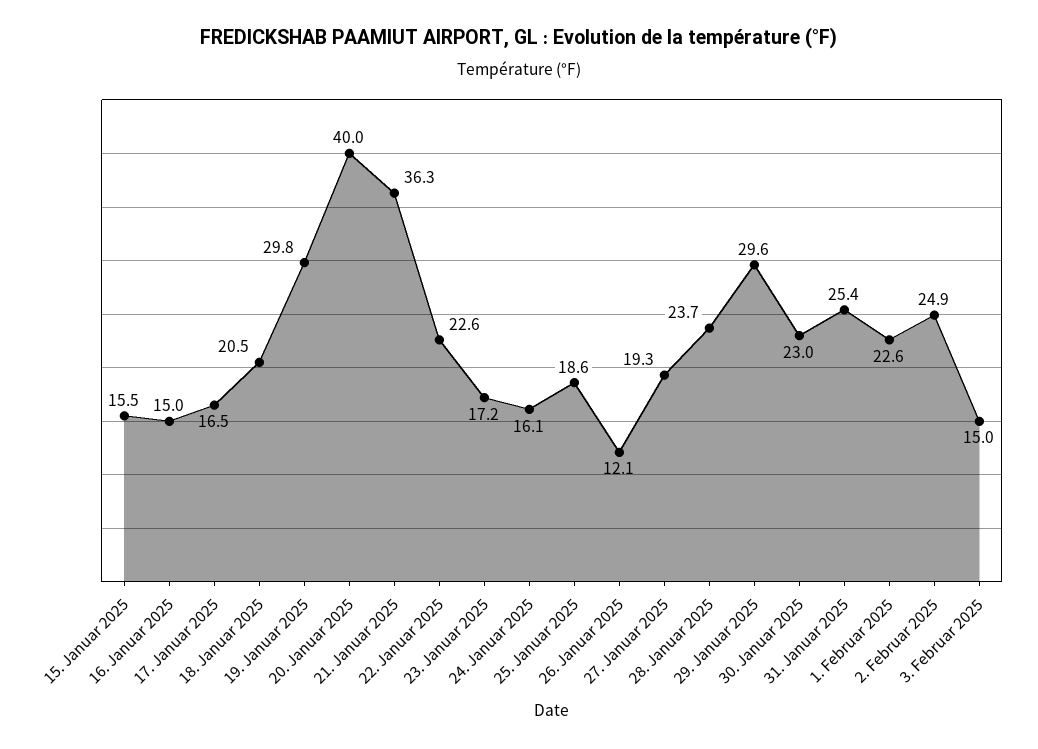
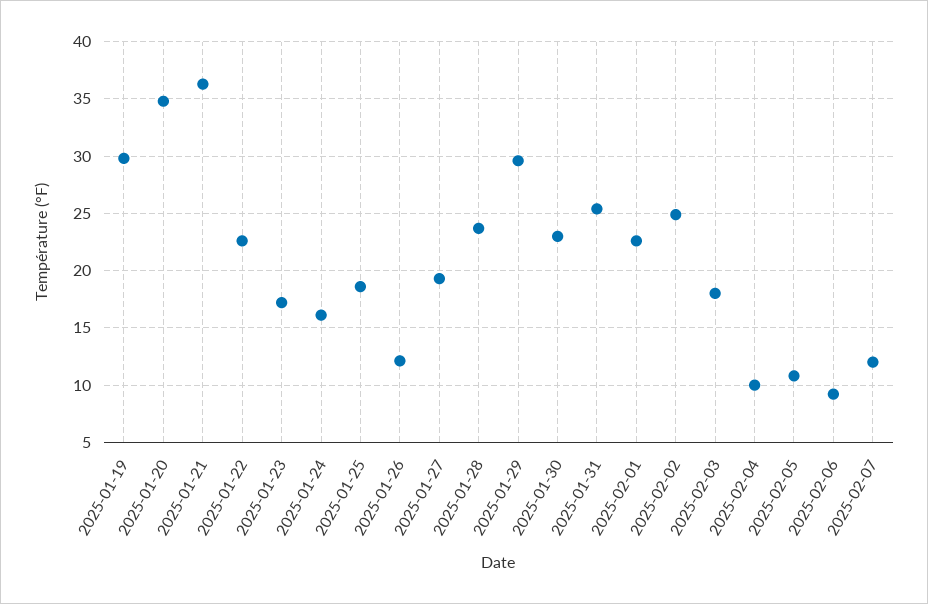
15. Januar 2025: 15.5 -> none
16. Januar 2025: 15 -> none
17. Januar 2025: 16.5 -> none
18. Januar 2025: 20.5 -> none
20. Januar 2025: 40 -> 35
3. Februar 2025: 15 -> 18
2025-02-04: none -> 10
2025-02-05: none -> 11
2025-02-06: none -> 9
2025-02-07: none -> 12

